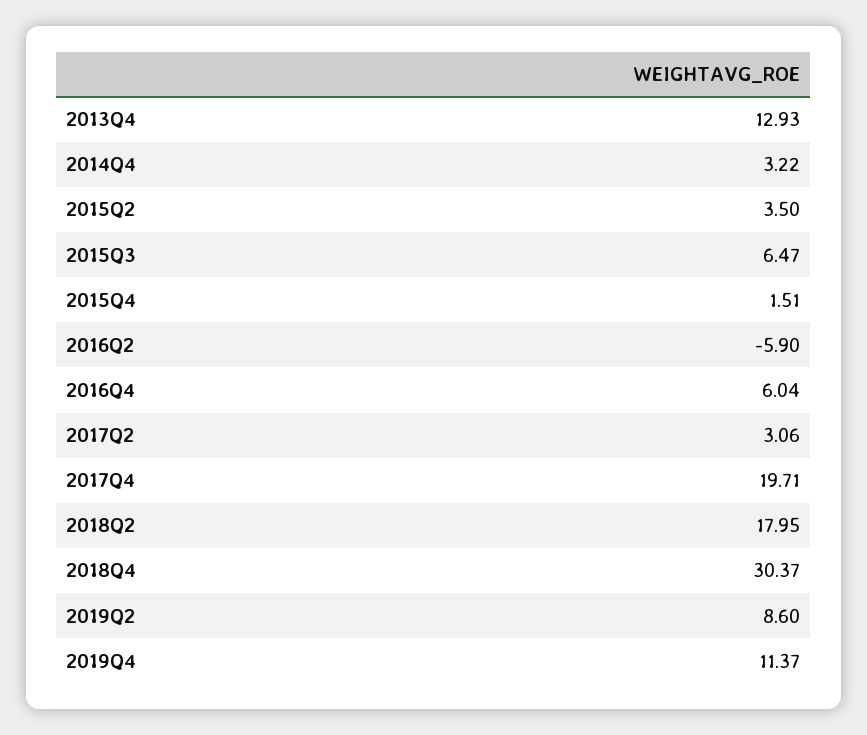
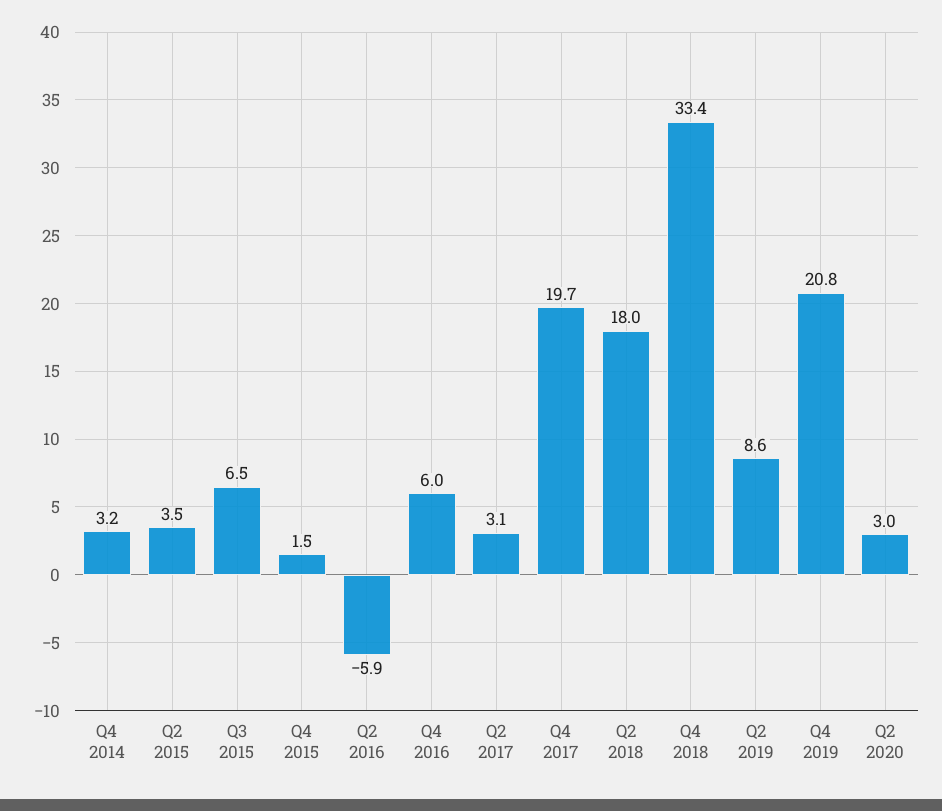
2013Q4: 12.93 -> none
2018Q4: 30.37 -> 33.4
2019Q4: 11.37 -> 20.8
Q2 2020: none -> 3

